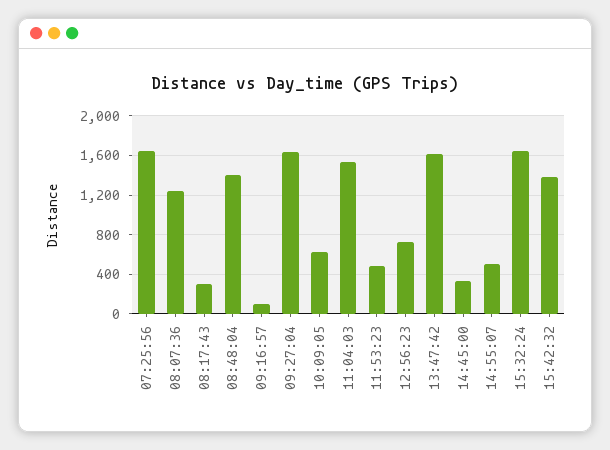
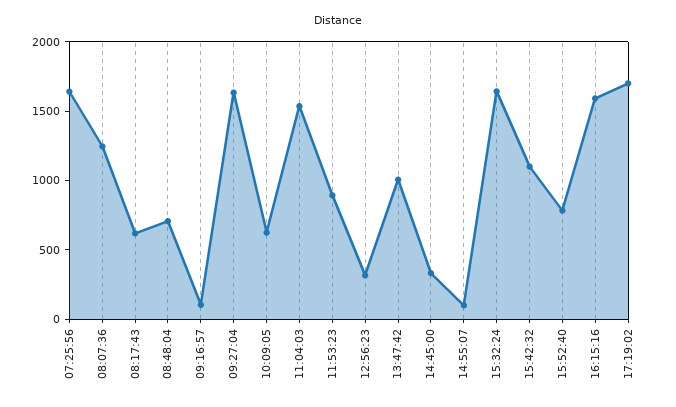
08:17:43: 300 -> 600
08:48:04: 1400 -> 700
11:53:23: 500 -> 900
12:56:23: 700 -> 300
13:47:42: 1600 -> 1000
14:55:07: 500 -> 100
15:42:32: 1400 -> 1100
15:52:40: none -> 800
16:15:16: none -> 1600
17:19:02: none -> 1700

